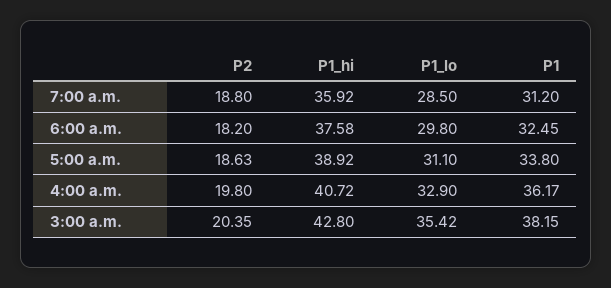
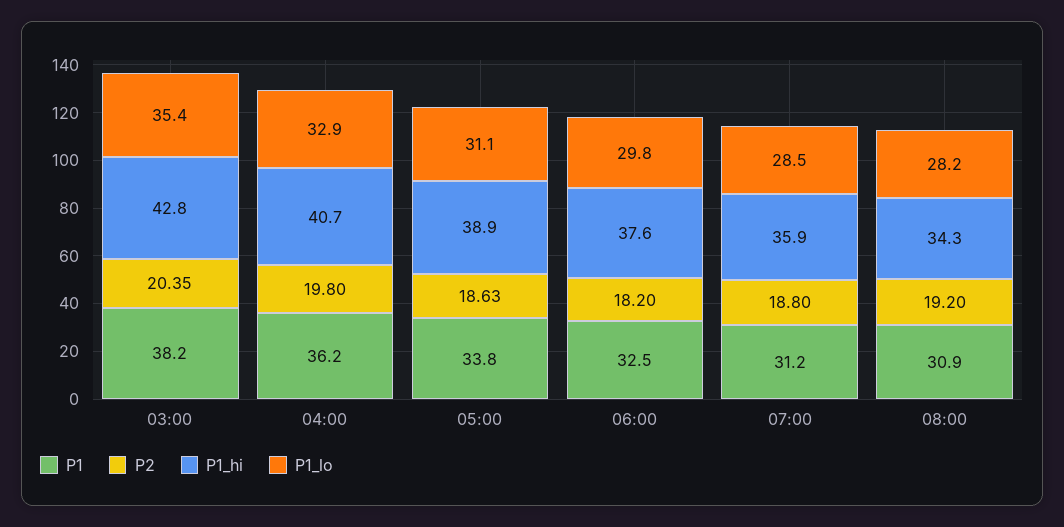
P1, 08:00: none -> 30.9
P2, 08:00: none -> 19.2
P1_hi, 08:00: none -> 34.3
P1_lo, 08:00: none -> 28.2

